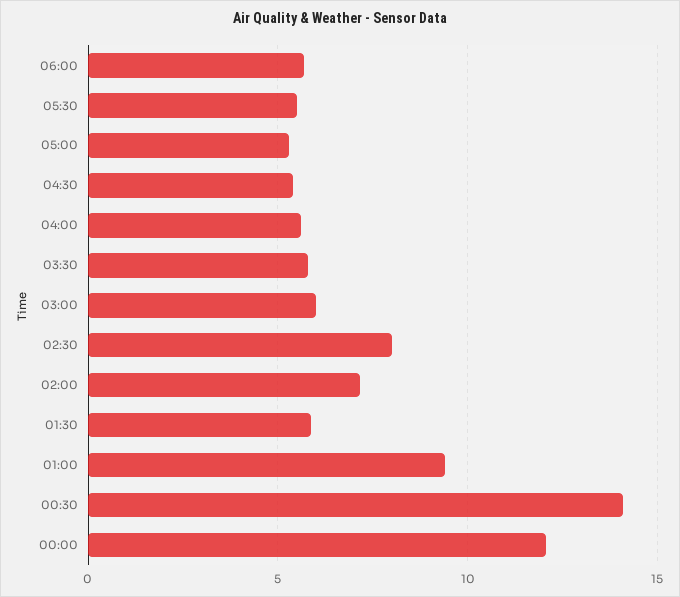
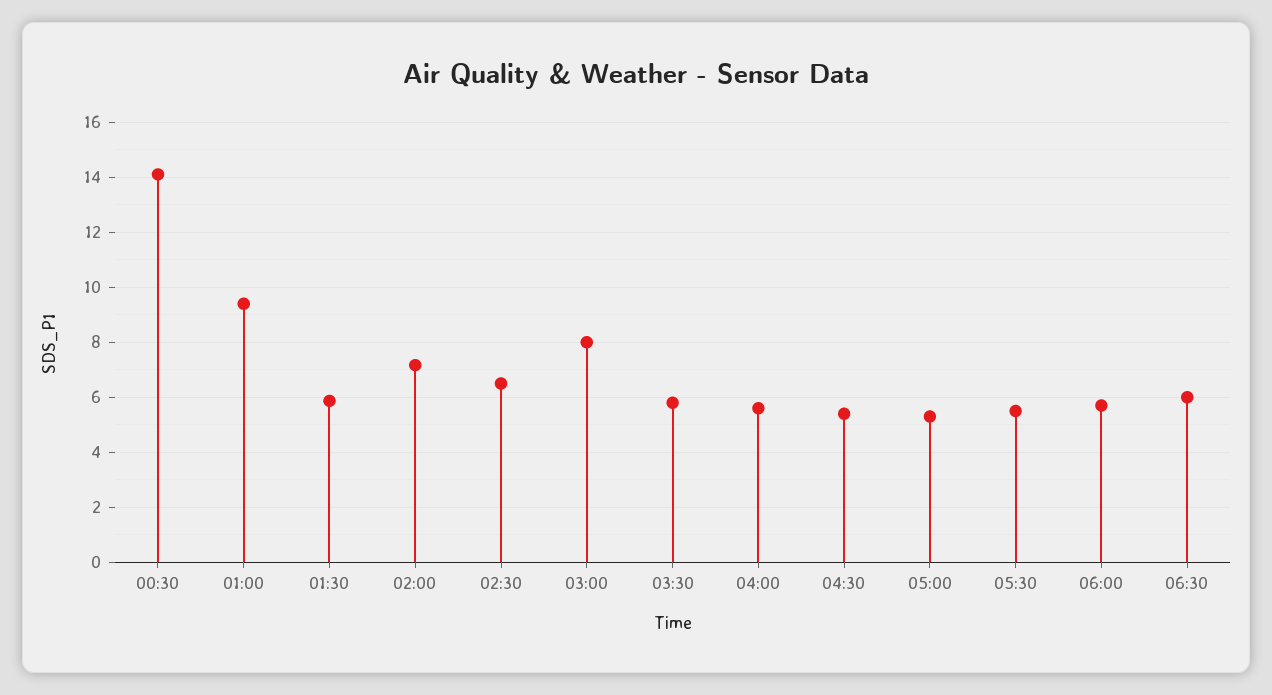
03:00: 6 -> 8
02:30: 8 -> 6.5
00:00: 12 -> none
06:30: none -> 6

